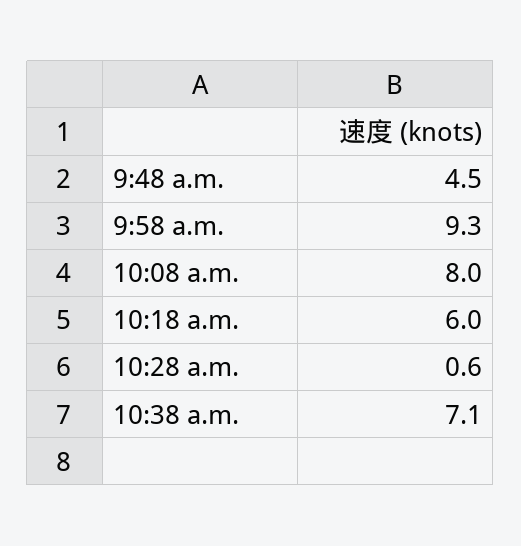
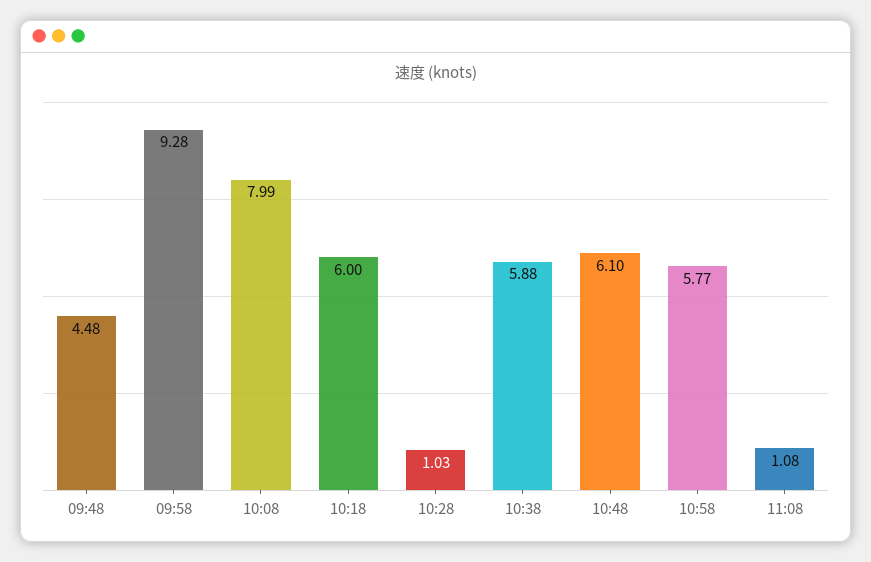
10:28 a.m.: 0.6 -> 1.03
10:38 a.m.: 7.1 -> 5.88
10:48: none -> 6.1
10:58: none -> 5.77
11:08: none -> 1.08

